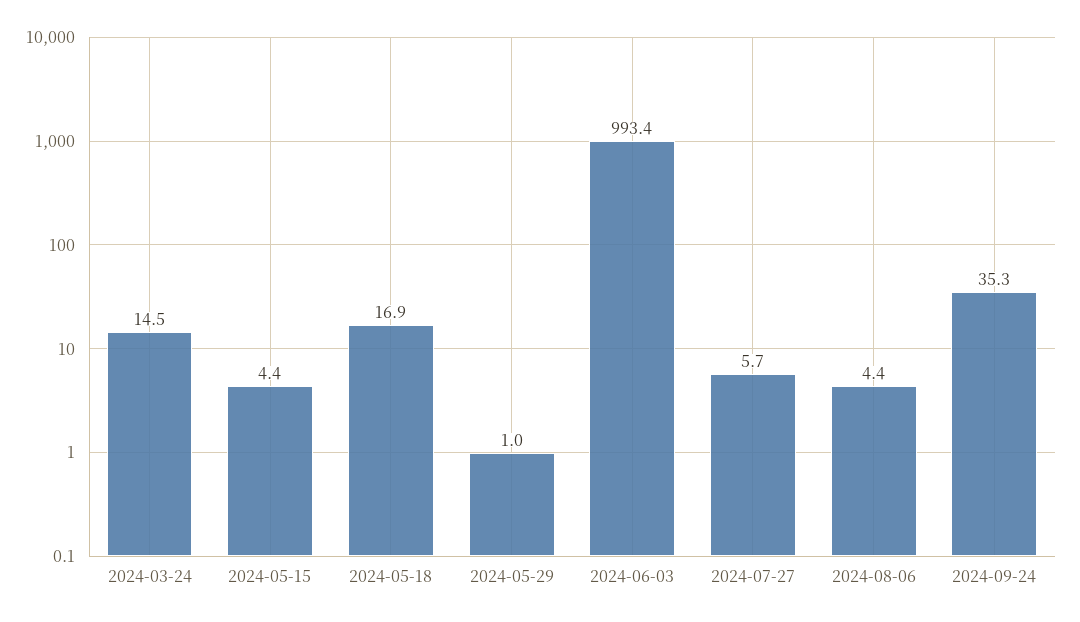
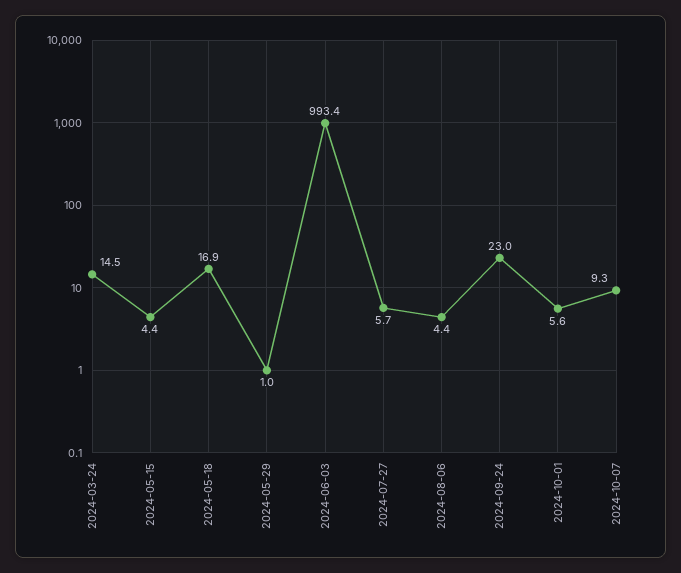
2024-09-24: 35.3 -> 23
2024-10-01: none -> 5.6
2024-10-07: none -> 9.3

